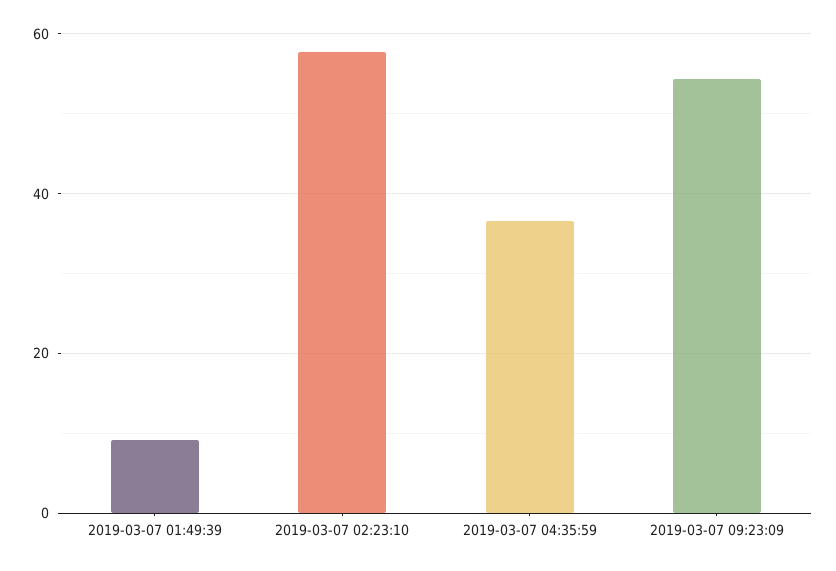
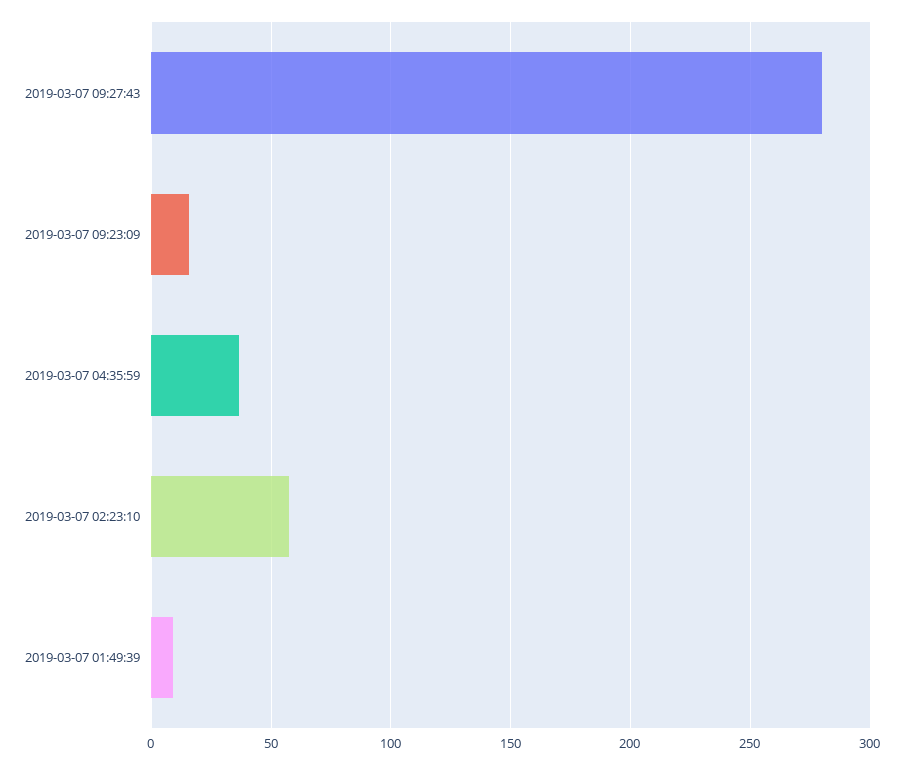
2019-03-07 09:23:09: 54 -> 15
2019-03-07 09:27:43: none -> 280

